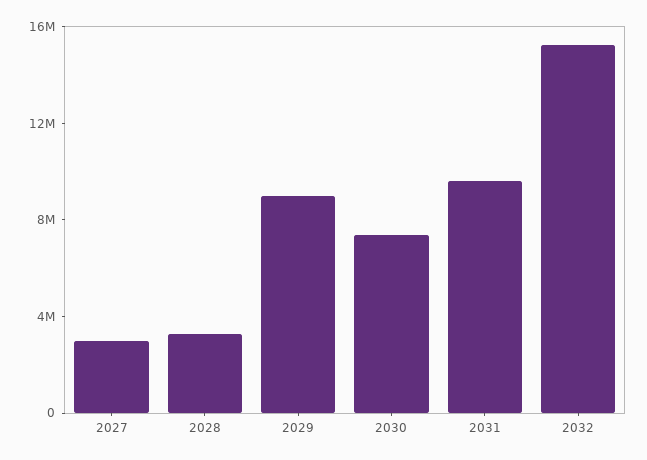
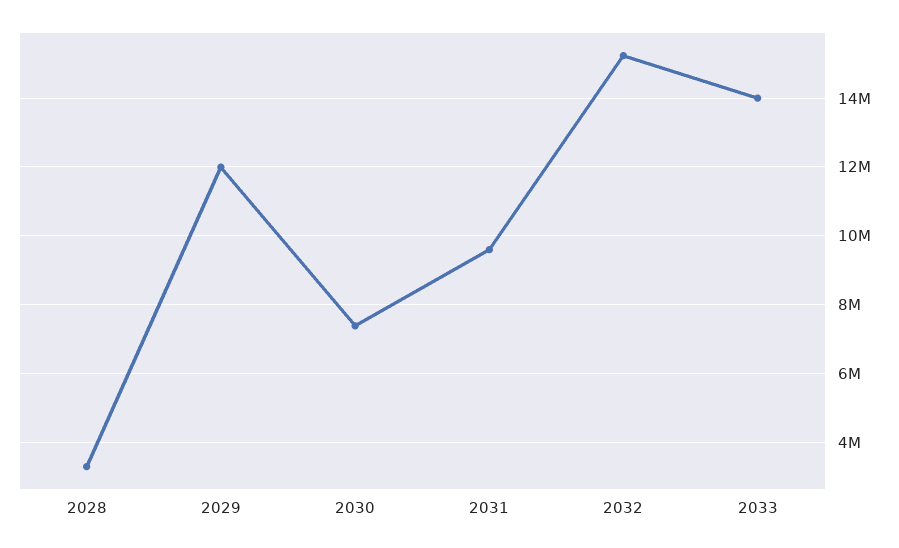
2027: 3000000 -> none
2029: 9000000 -> 12000000
2033: none -> 14000000

